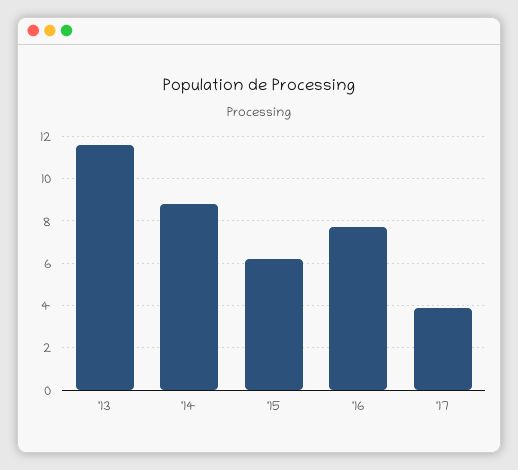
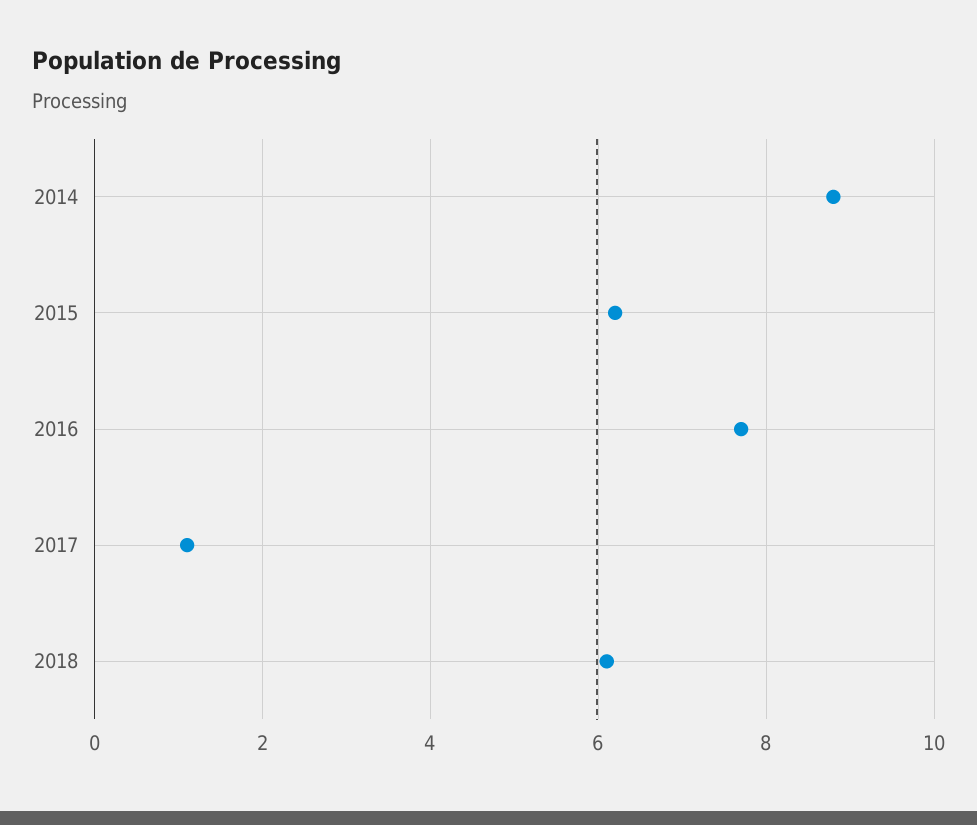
'13: 11.5 -> none
'17: 4 -> 1
2018: none -> 6

